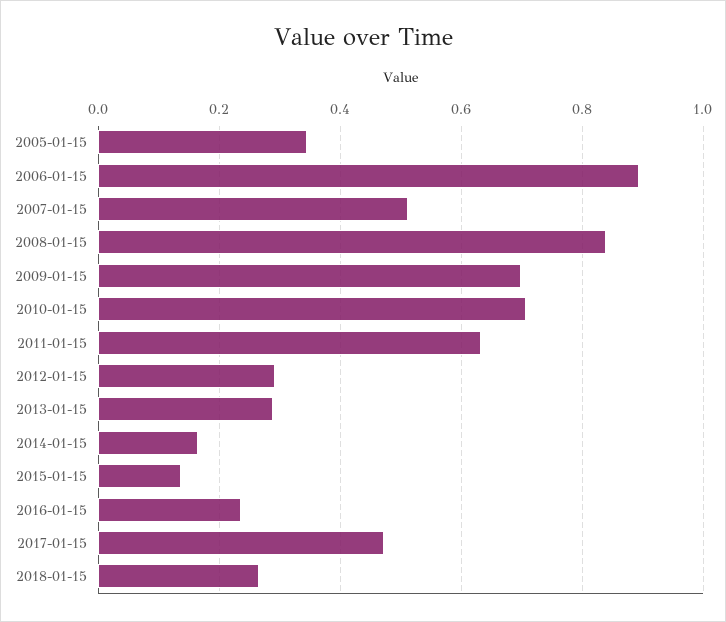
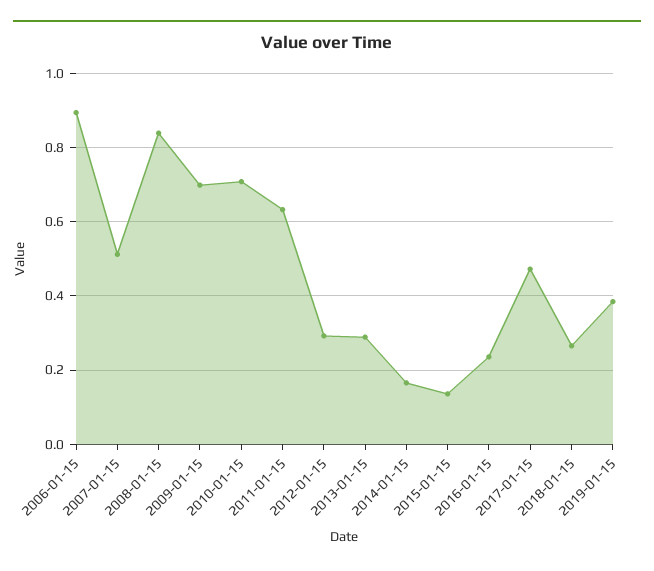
2005-01-15: 0.34 -> none
2019-01-15: none -> 0.38

